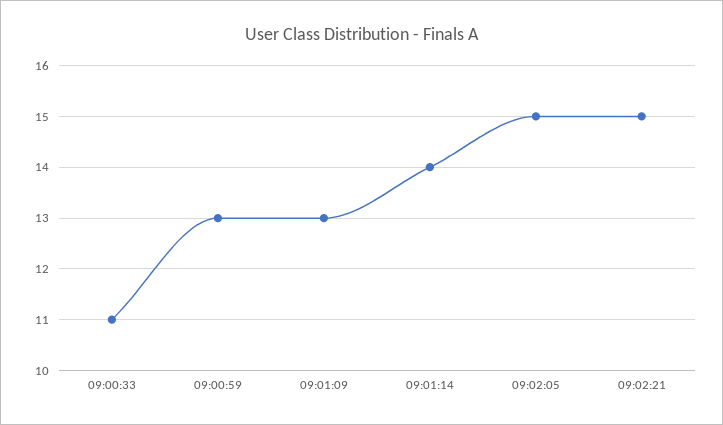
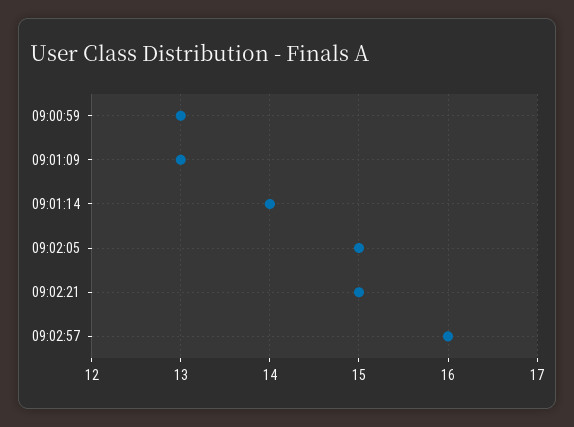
09:00:33: 11 -> none
09:02:57: none -> 16

